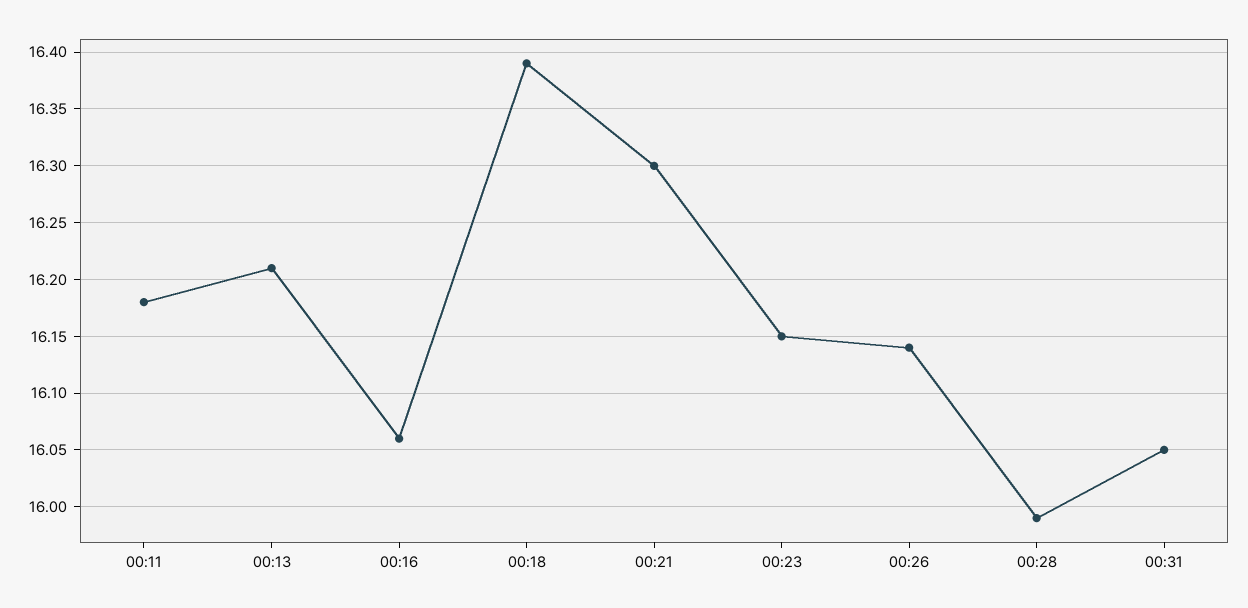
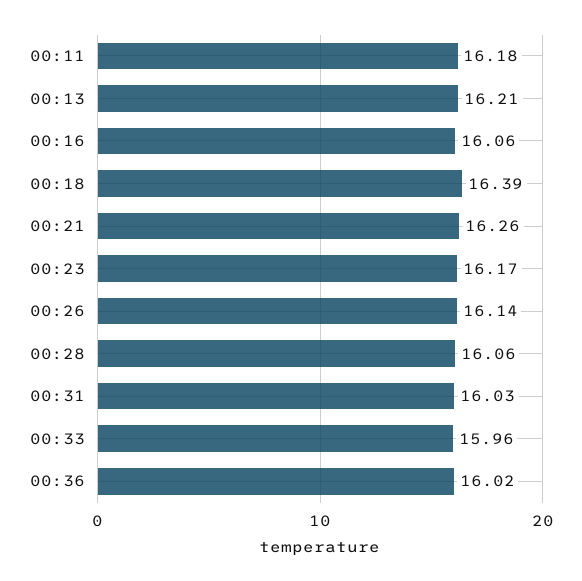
00:21: 16.3 -> 16.26
00:23: 16.15 -> 16.17
00:28: 15.99 -> 16.06
00:31: 16.05 -> 16.03
00:33: none -> 15.96
00:36: none -> 16.02

